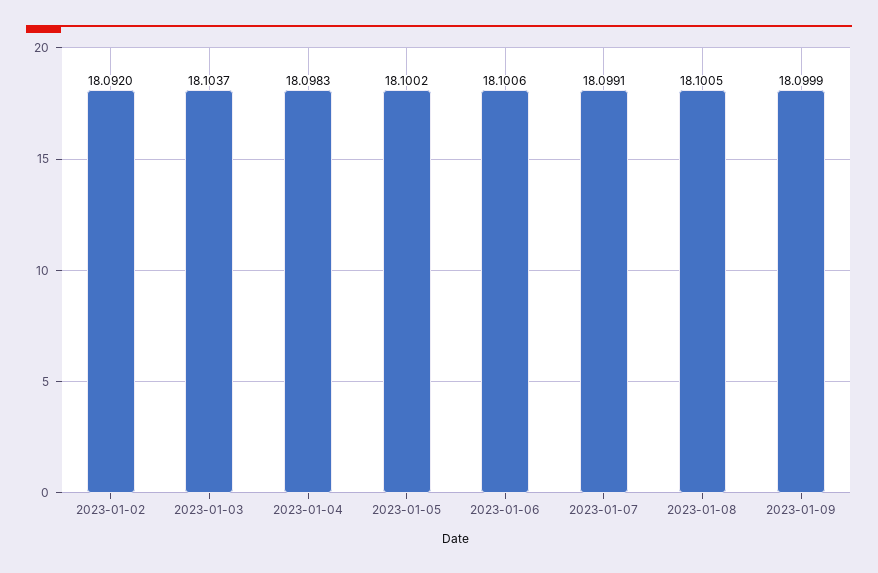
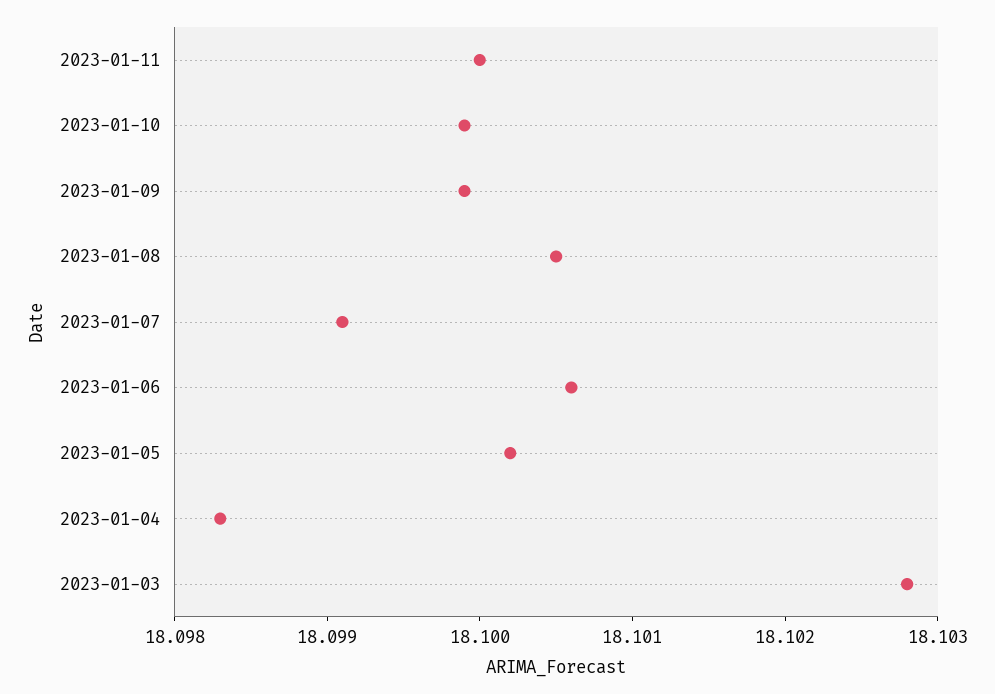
2023-01-02: 18.092 -> none
2023-01-03: 18.1037 -> 18.1028
2023-01-11: none -> 18.1
2023-01-10: none -> 18.0999

